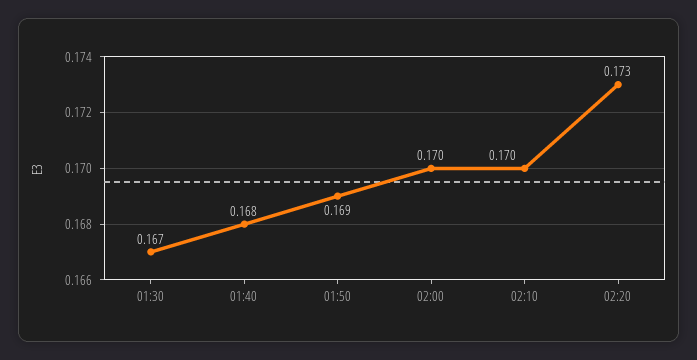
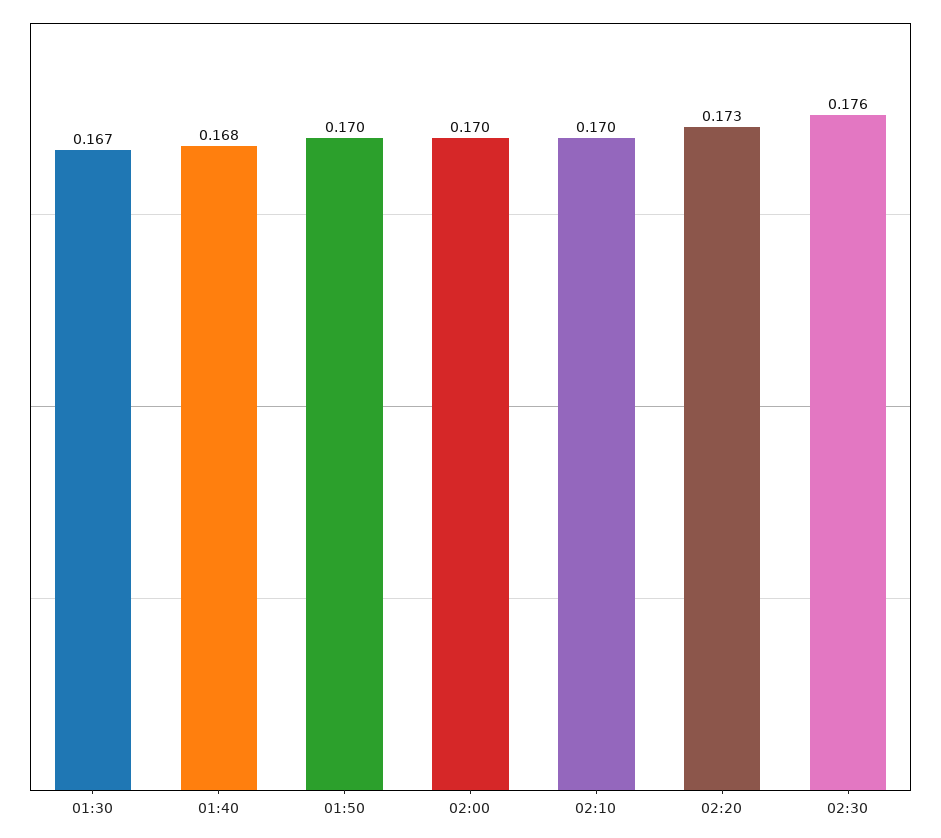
01:50: 0.169 -> 0.17
02:30: none -> 0.176

